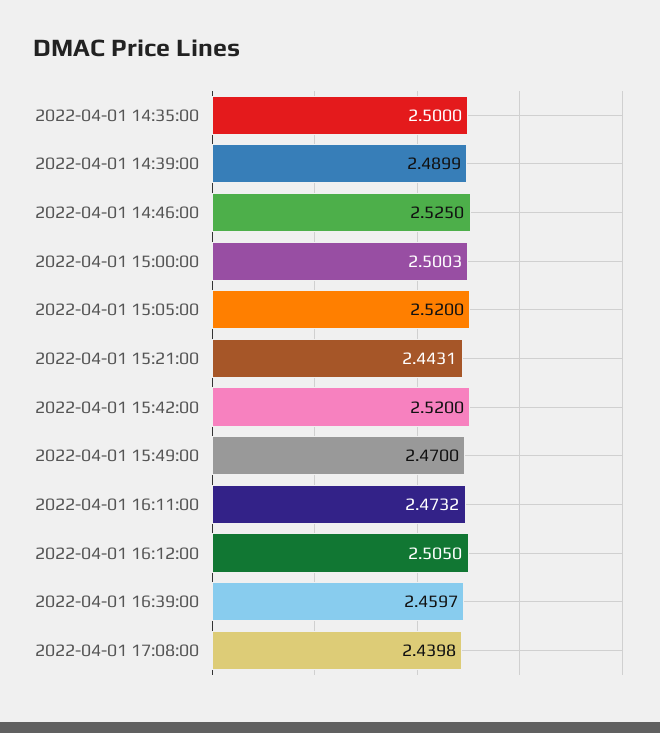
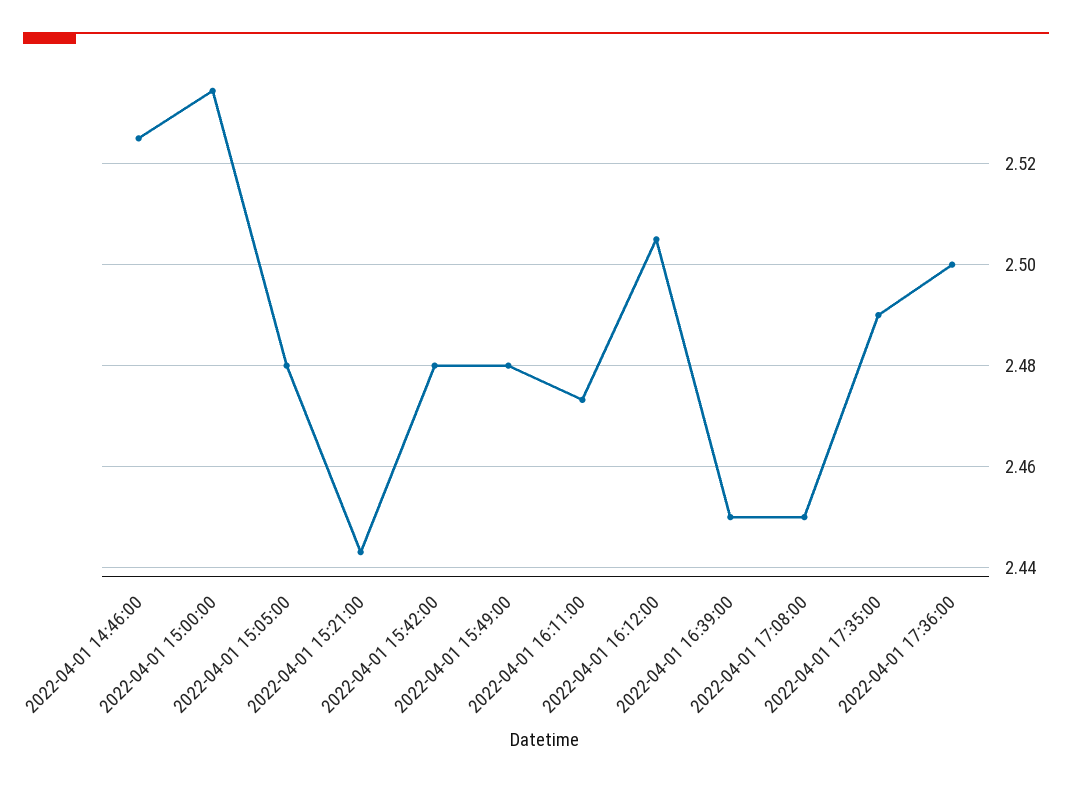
2022-04-01 14:35:00: 2.5 -> none
2022-04-01 14:39:00: 2.4899 -> none
2022-04-01 15:00:00: 2.5003 -> 2.534
2022-04-01 15:05:00: 2.52 -> 2.48
2022-04-01 15:42:00: 2.52 -> 2.48
2022-04-01 15:49:00: 2.47 -> 2.48
2022-04-01 16:39:00: 2.4597 -> 2.45
2022-04-01 17:08:00: 2.4398 -> 2.45
2022-04-01 17:35:00: none -> 2.49
2022-04-01 17:36:00: none -> 2.5

